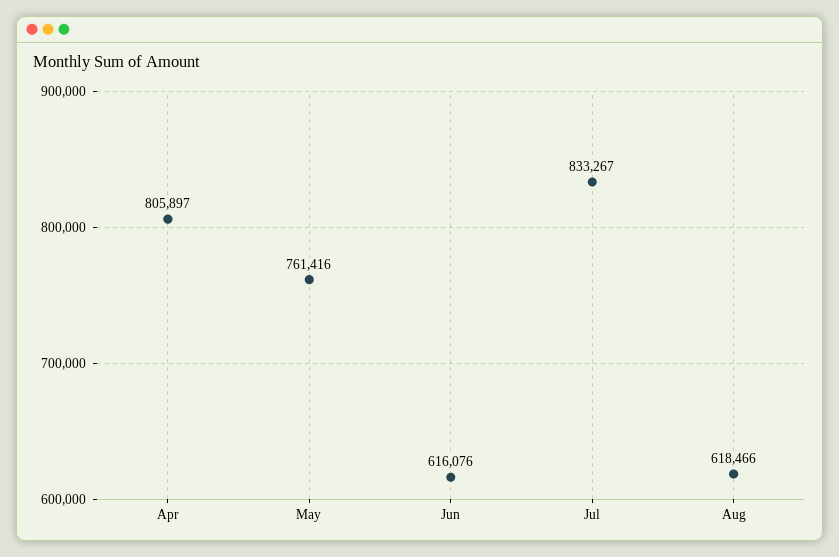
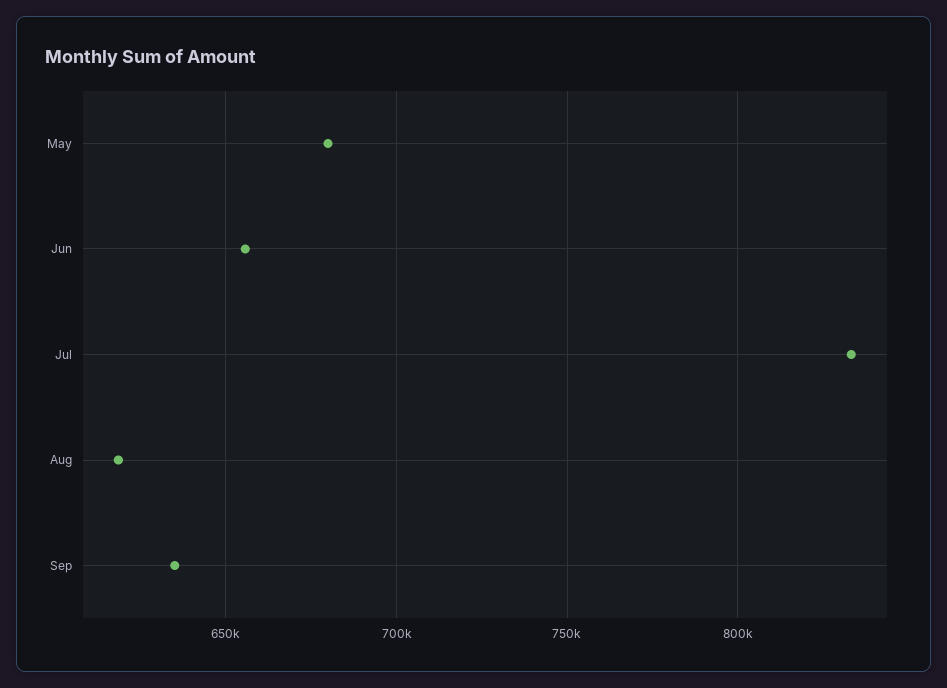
Apr: 805897 -> none
May: 761416 -> 680000
Jun: 616076 -> 655000
Sep: none -> 635000

